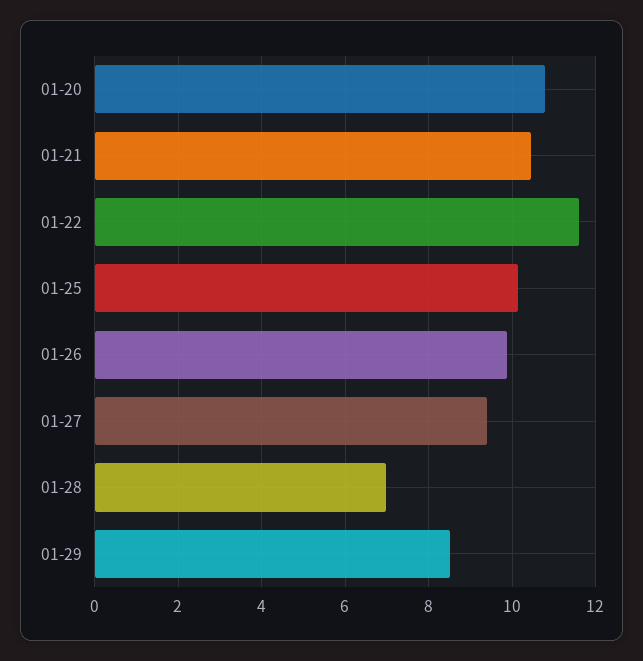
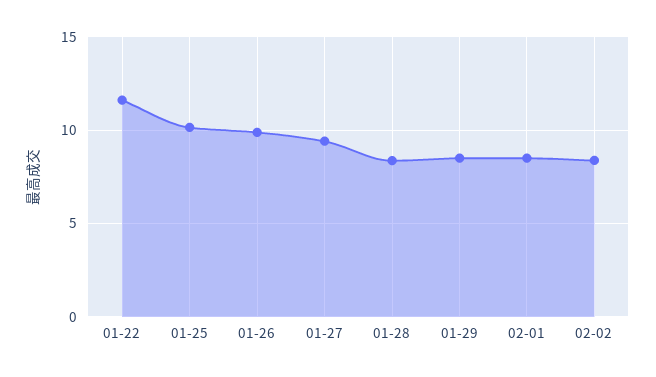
01-20: 10.8 -> none
01-21: 10.4 -> none
01-28: 7 -> 8.5
02-01: none -> 8.5
02-02: none -> 8.5

